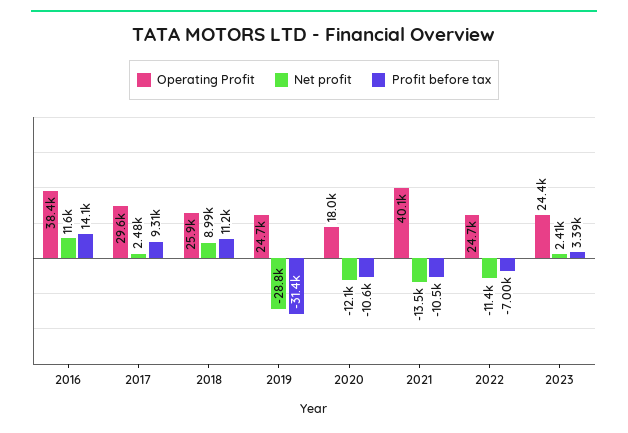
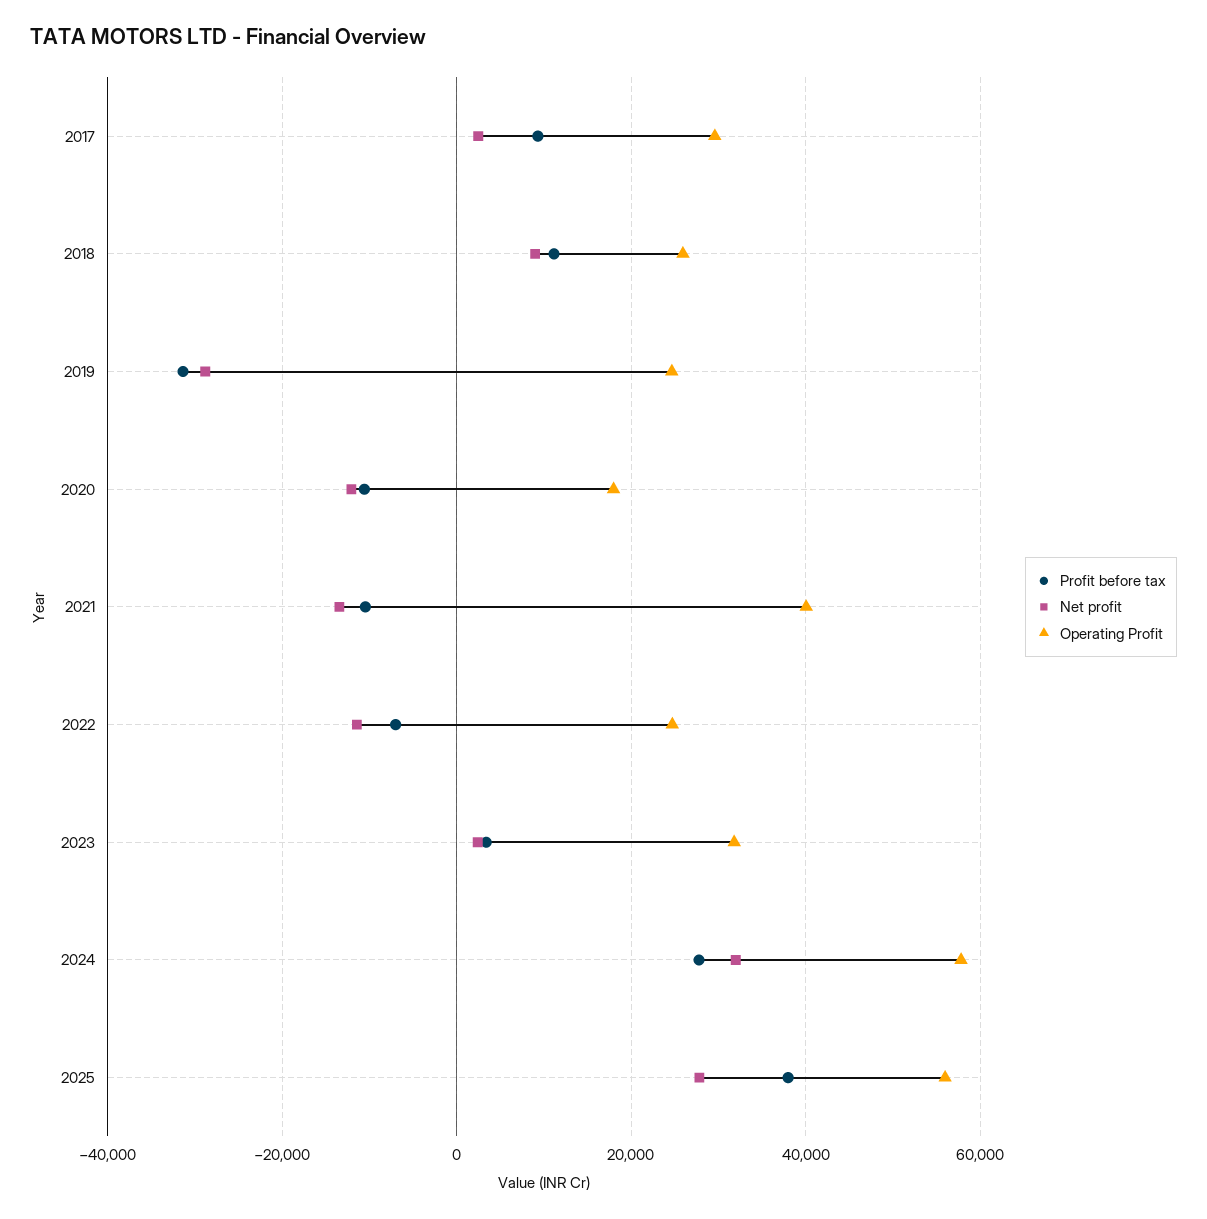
Operating Profit, 2016: 38400 -> none
Net profit, 2016: 11600 -> none
Profit before tax, 2016: 14100 -> none
Operating Profit, 2023: 24400 -> 32000
Profit before tax, 2024: none -> 28000
Net profit, 2024: none -> 32000
Operating Profit, 2024: none -> 58000
Profit before tax, 2025: none -> 38000
Net profit, 2025: none -> 28000
Operating Profit, 2025: none -> 56000

